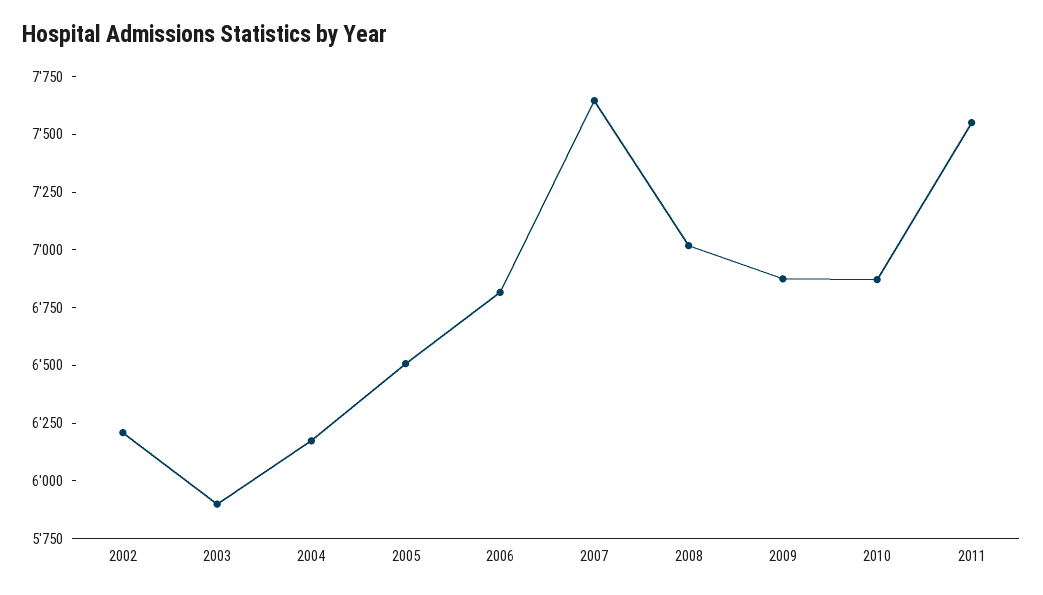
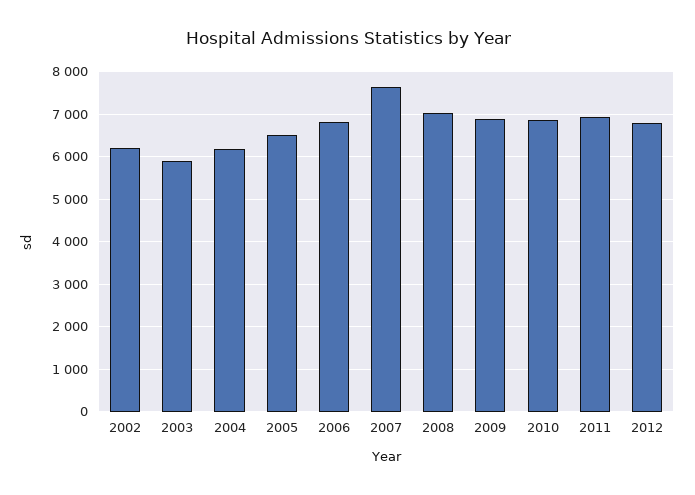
2011: 7550 -> 7000
2012: none -> 6800

